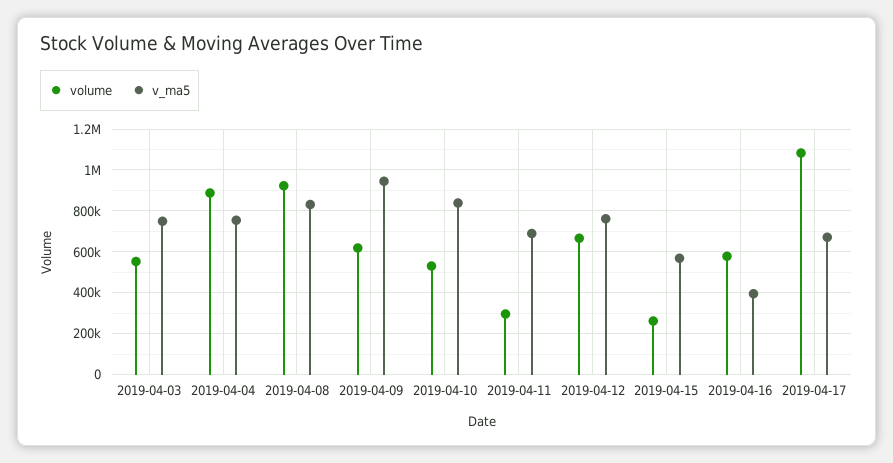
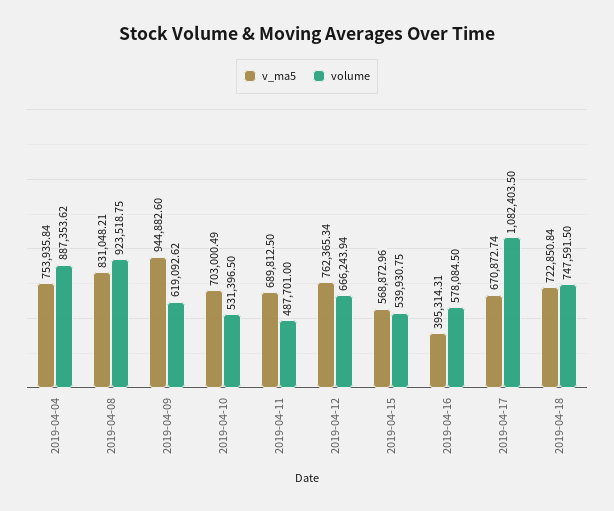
volume, 2019-04-03: 550000 -> none
v_ma5, 2019-04-03: 750000 -> none
v_ma5, 2019-04-10: 850000 -> 703000.49
volume, 2019-04-11: 300000 -> 487701
volume, 2019-04-15: 250000 -> 539930.75
v_ma5, 2019-04-18: none -> 722850.84
volume, 2019-04-18: none -> 747591.5

